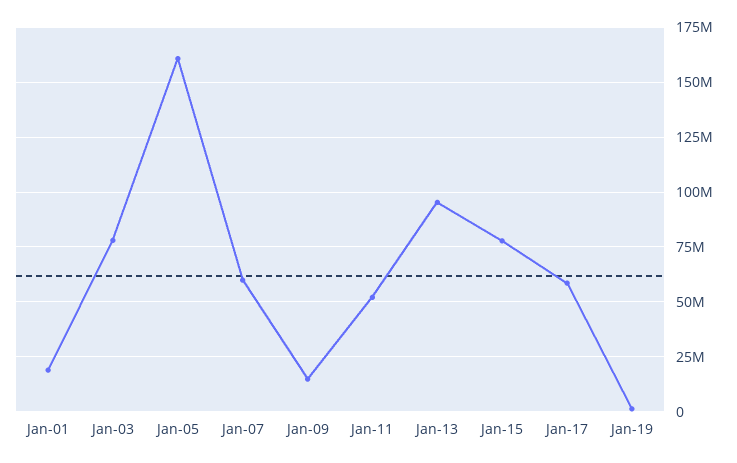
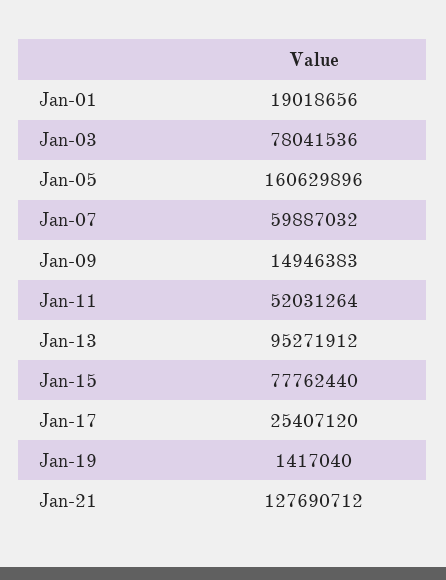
Jan-17: 60000000 -> 25407120
Jan-21: none -> 127690712

